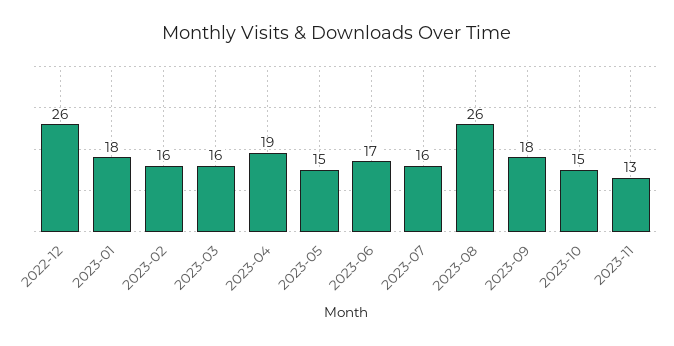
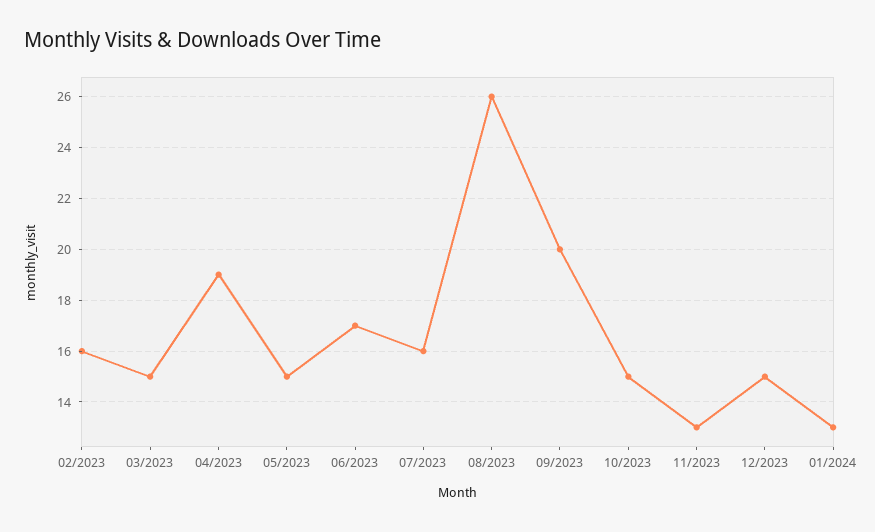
2022-12: 26 -> none
2023-01: 18 -> none
2023-03: 16 -> 15
2023-09: 18 -> 20
12/2023: none -> 15
01/2024: none -> 13

